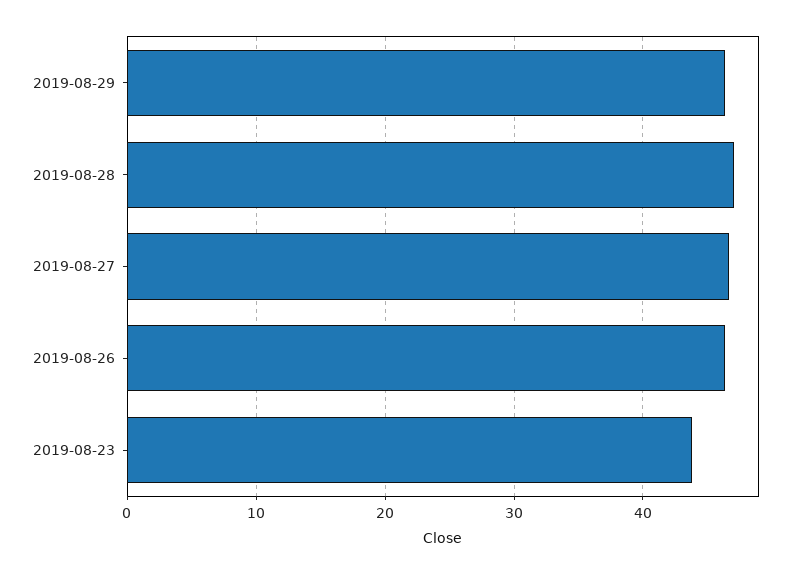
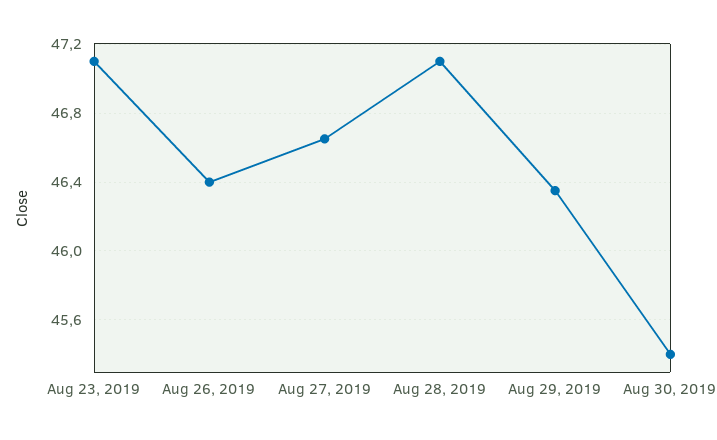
2019-08-23: 44 -> 47.1
Aug 30, 2019: none -> 45.4

